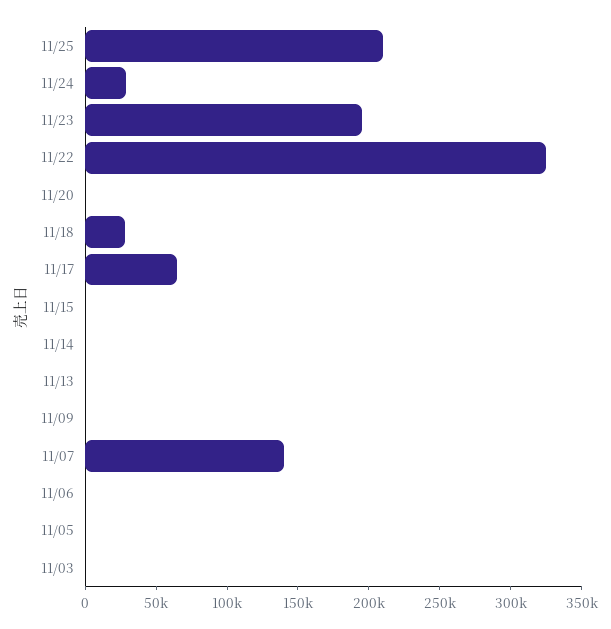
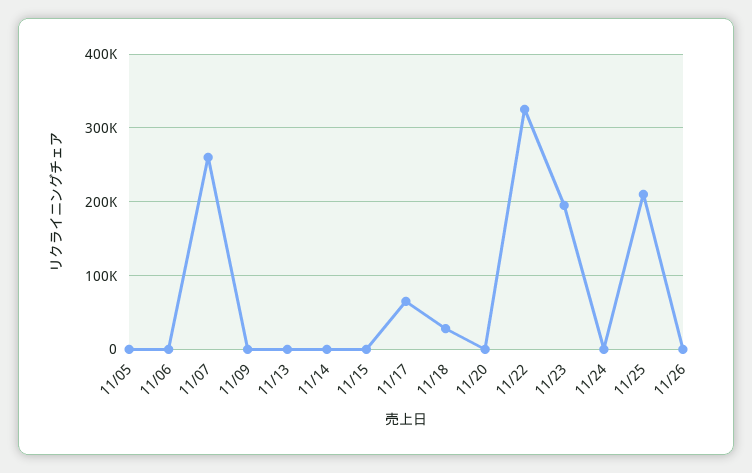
11/24: 30000 -> 0
11/07: 140000 -> 260000
11/03: 0 -> none
11/26: none -> 0

